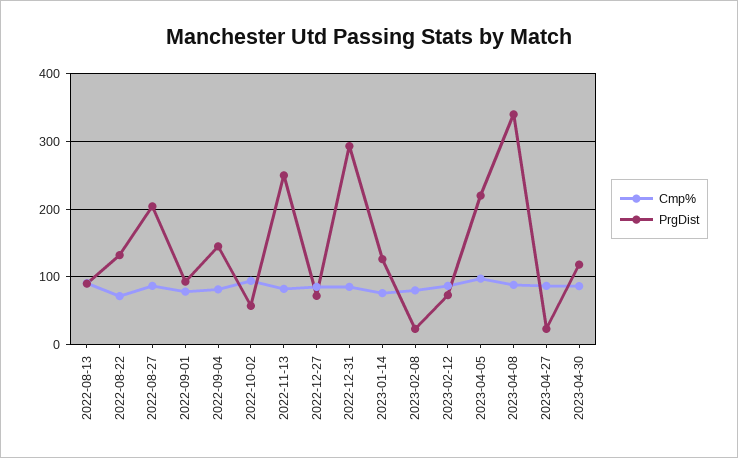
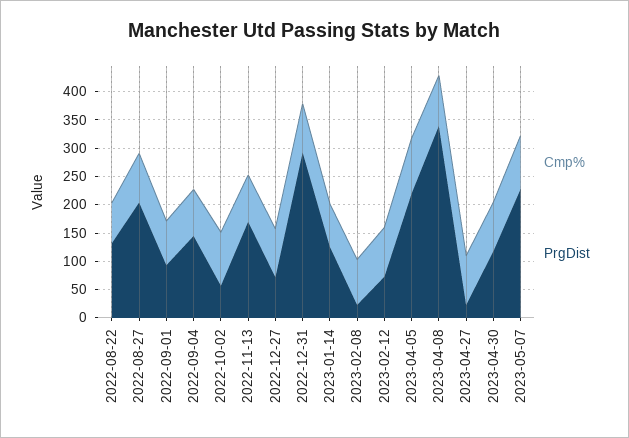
Cmp%, 2022-08-13: 90 -> none
PrgDist, 2022-08-13: 90 -> none
PrgDist, 2022-11-13: 250 -> 175
Cmp%, 2023-05-07: none -> 100
PrgDist, 2023-05-07: none -> 225

